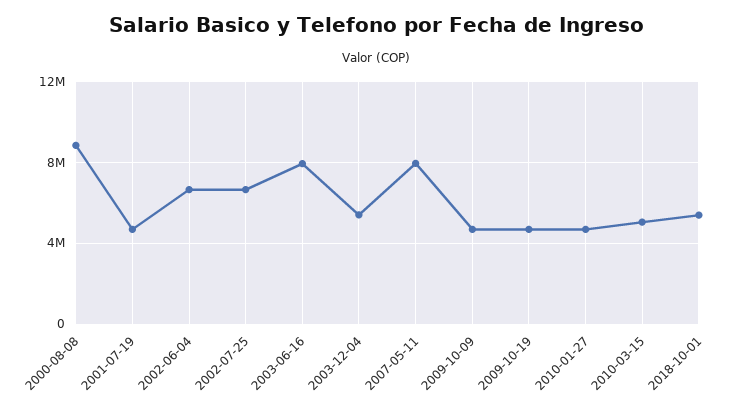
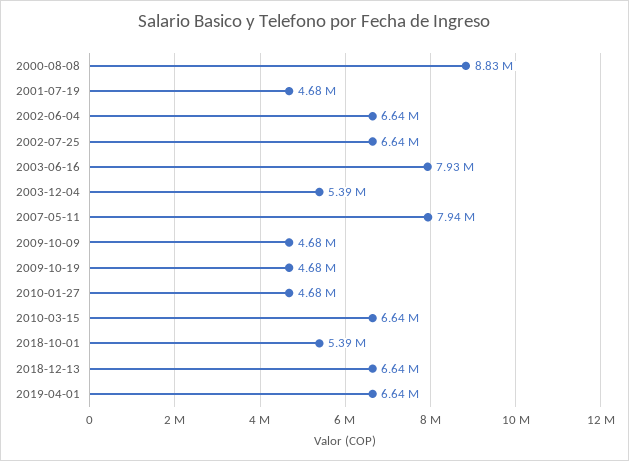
2010-03-15: 5000000 -> 6640000
2018-12-13: none -> 6640000
2019-04-01: none -> 6640000

